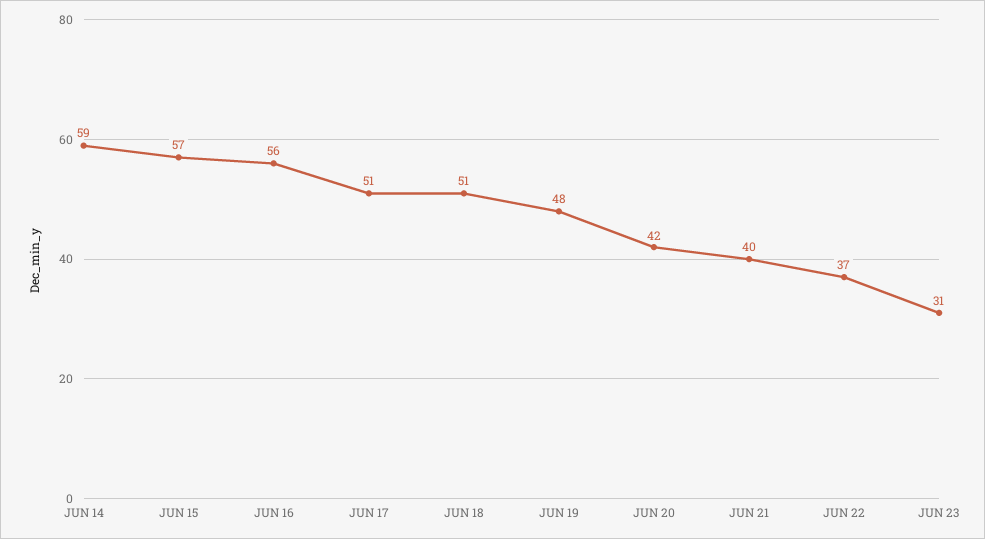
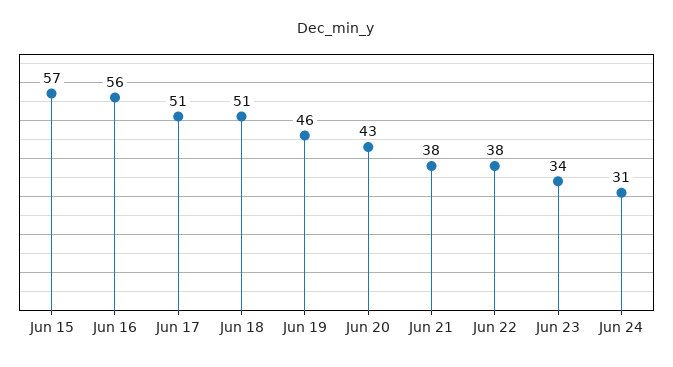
JUN 14: 59 -> none
JUN 19: 48 -> 46
JUN 20: 42 -> 43
JUN 21: 40 -> 38
JUN 22: 37 -> 38
JUN 23: 31 -> 34
Jun 24: none -> 31

